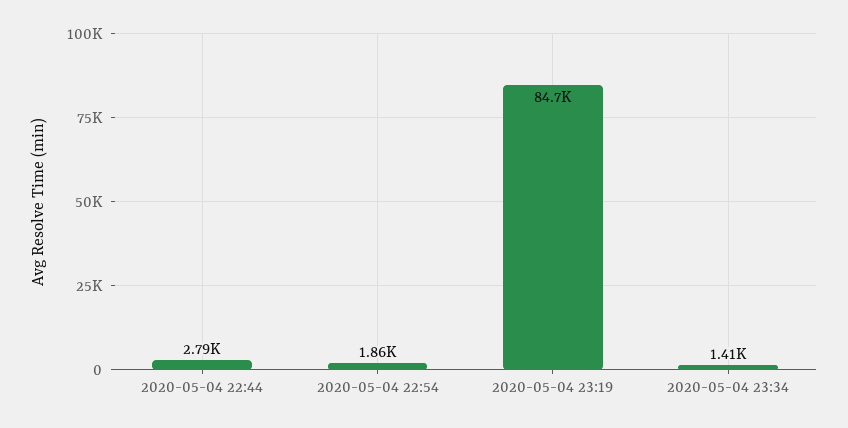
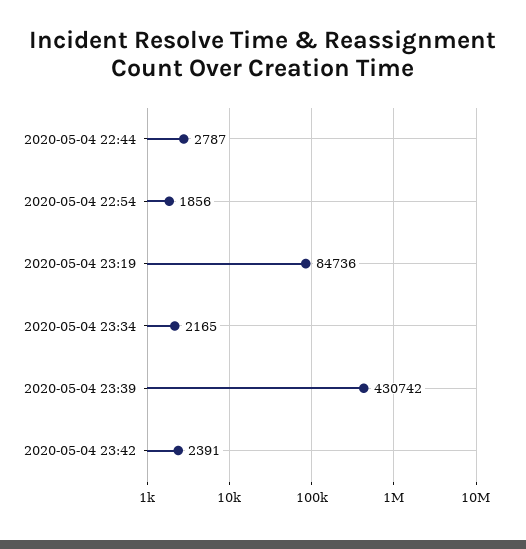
2020-05-04 23:34: 1410 -> 2165
2020-05-04 23:39: none -> 430742
2020-05-04 23:42: none -> 2391

